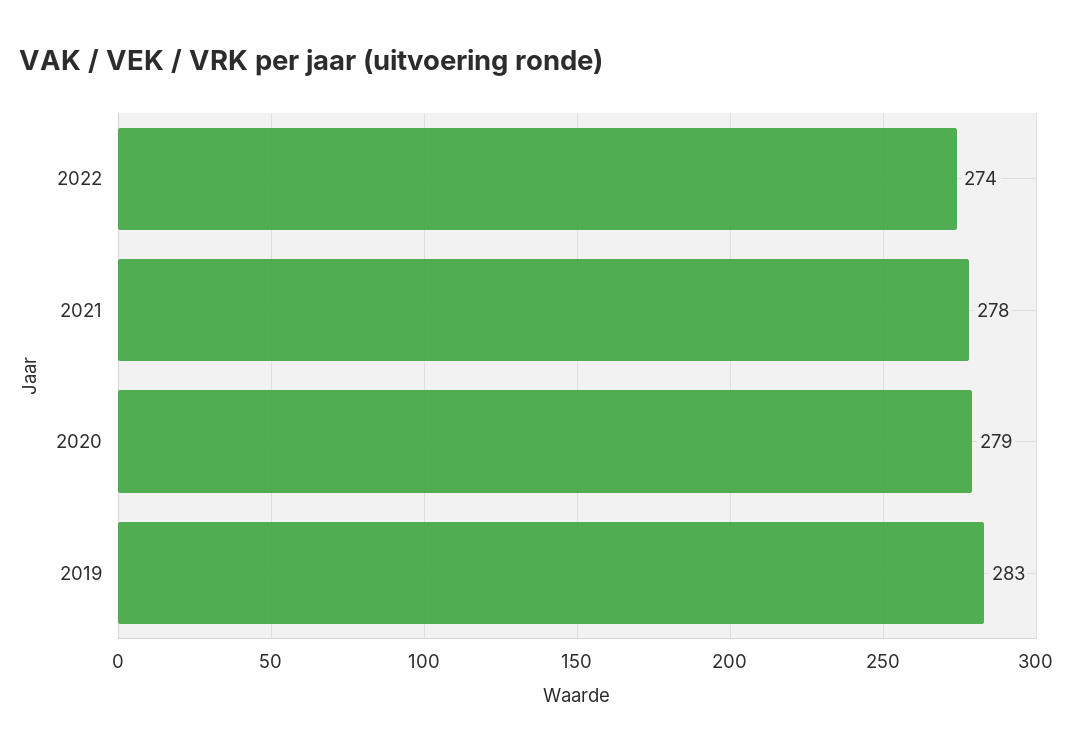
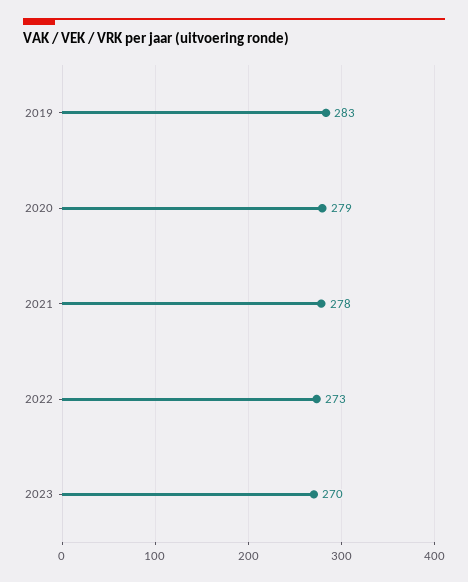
2022: 274 -> 273
2023: none -> 270

